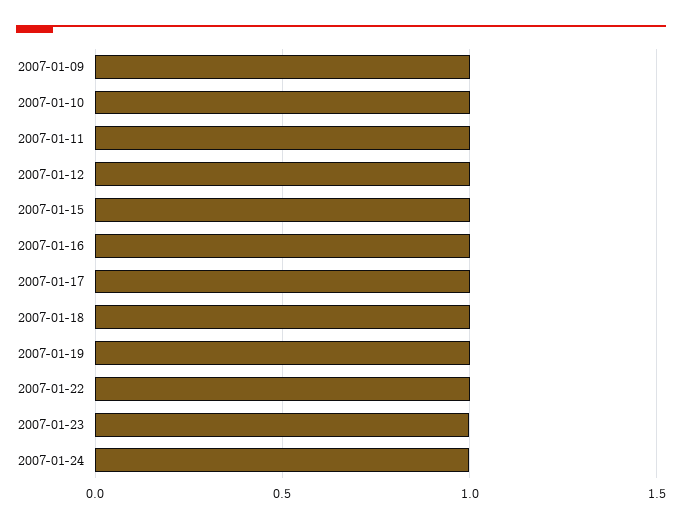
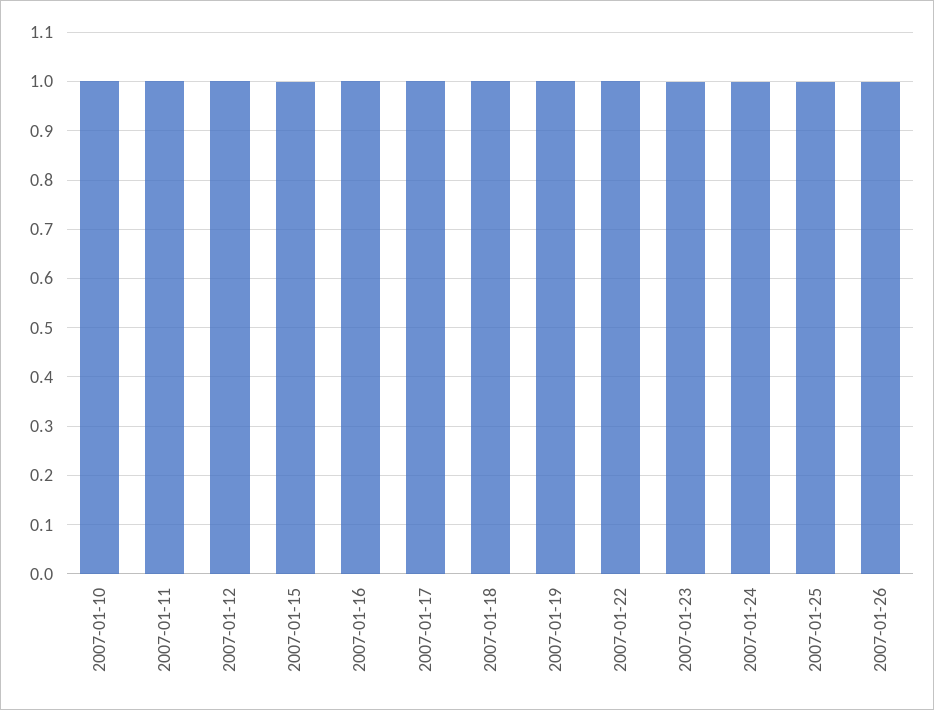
2007-01-09: 1 -> none
2007-01-25: none -> 1
2007-01-26: none -> 1

